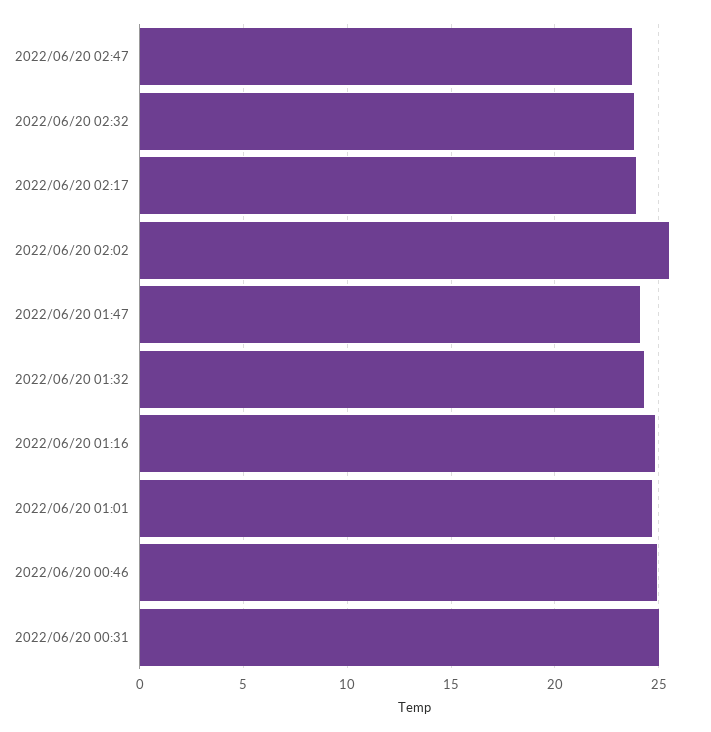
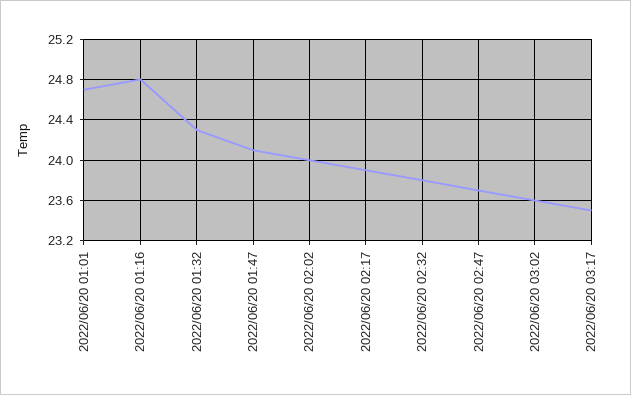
2022/06/20 02:02: 25.5 -> 24
2022/06/20 00:46: 25 -> none
2022/06/20 00:31: 25 -> none
2022/06/20 03:02: none -> 23.6
2022/06/20 03:17: none -> 23.5

